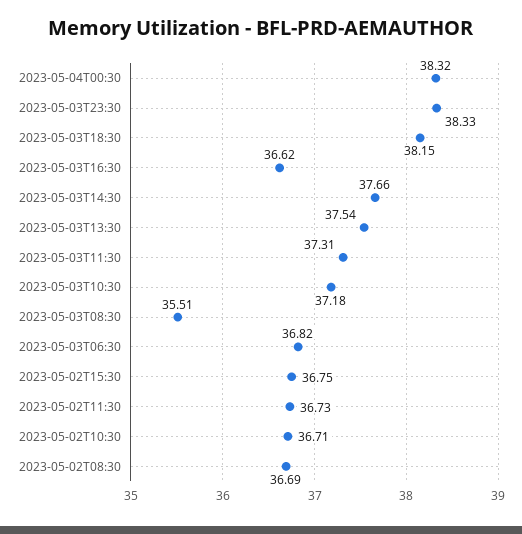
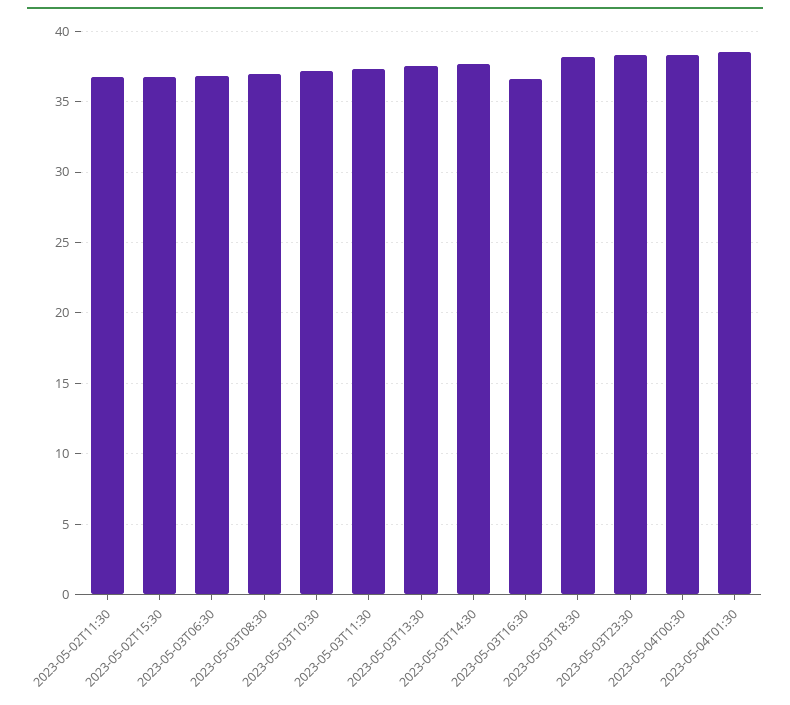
2023-05-03T08:30: 35.51 -> 37
2023-05-02T10:30: 36.71 -> none
2023-05-02T08:30: 36.69 -> none
2023-05-04T01:30: none -> 38.5

